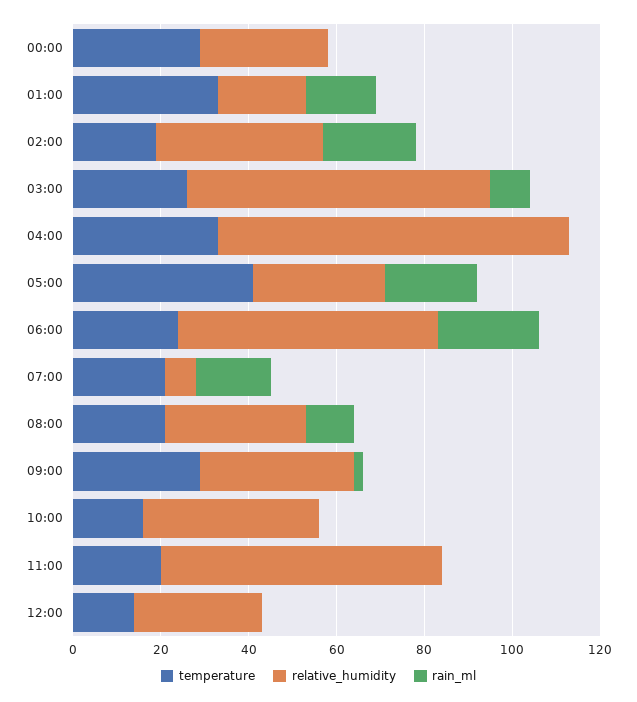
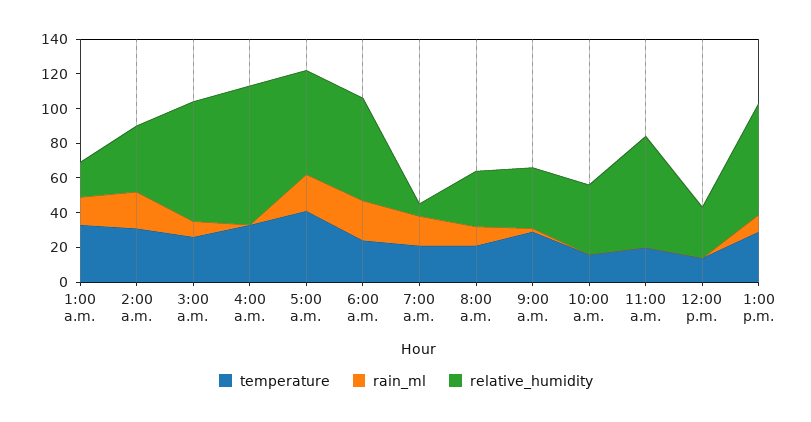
temperature, 00:00: 30 -> none
relative_humidity, 00:00: 30 -> none
rain_ml, 00:00: 0 -> none
temperature, 02:00: 20 -> 30
relative_humidity, 05:00: 30 -> 60
temperature, 1:00 p.m.: none -> 30
rain_ml, 1:00 p.m.: none -> 10
relative_humidity, 1:00 p.m.: none -> 65

